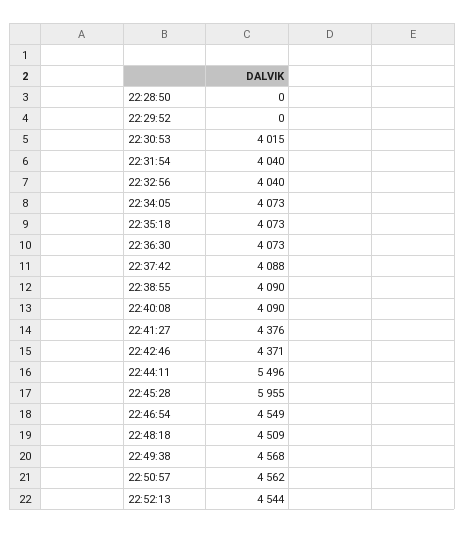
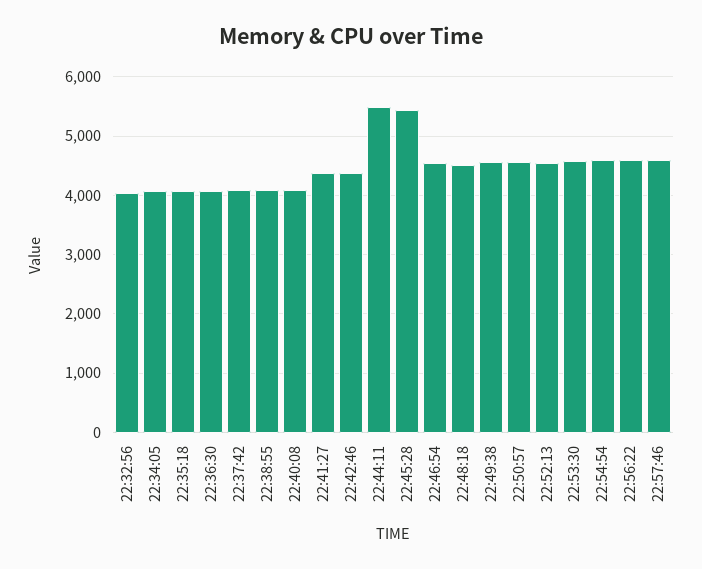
22:28:50: 0 -> none
22:29:52: 0 -> none
22:30:53: 4015 -> none
22:31:54: 4040 -> none
22:45:28: 5955 -> 5400
22:53:30: none -> 4600
22:54:54: none -> 4600
22:56:22: none -> 4600
22:57:46: none -> 4600

